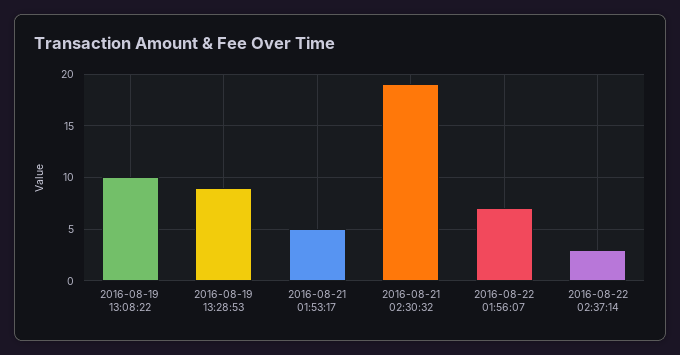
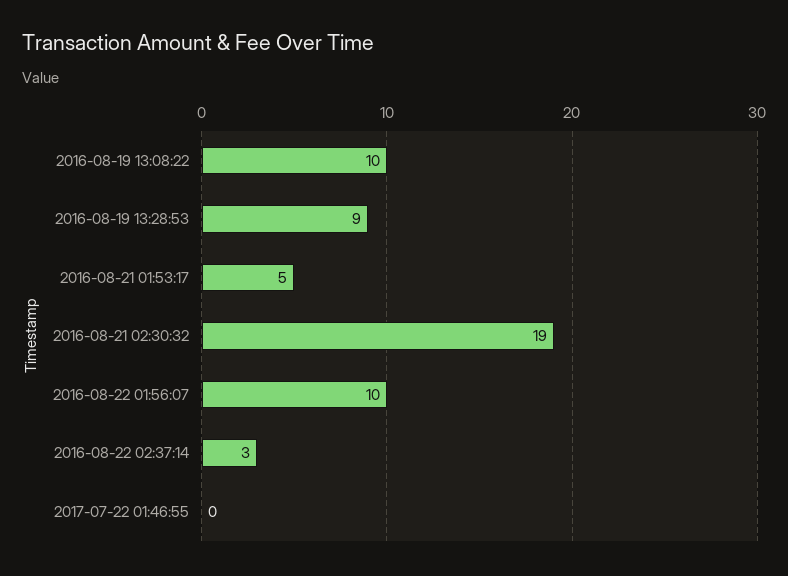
2016-08-22 01:56:07: 7 -> 10
2017-07-22 01:46:55: none -> 0

